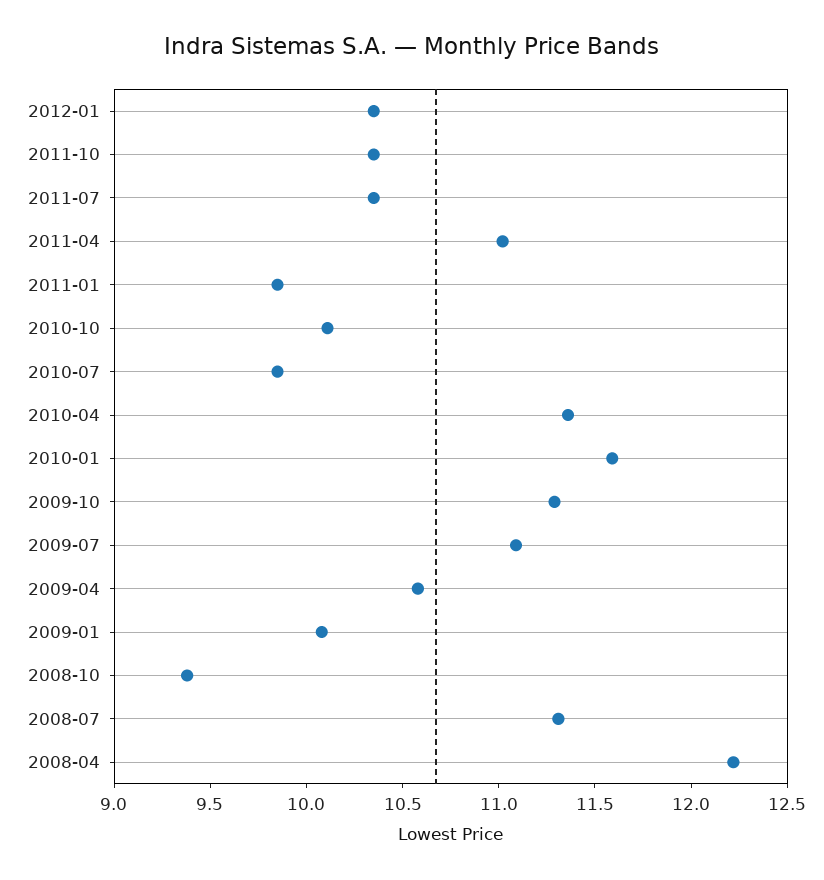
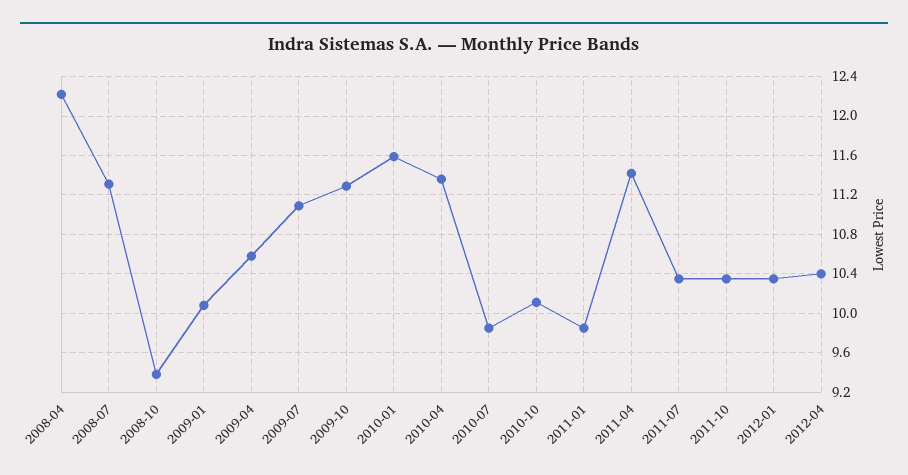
2011-04: 11 -> 11.4
2012-04: none -> 10.4

